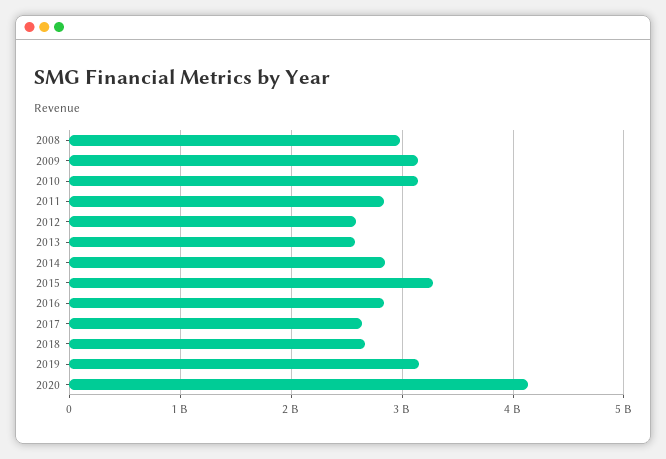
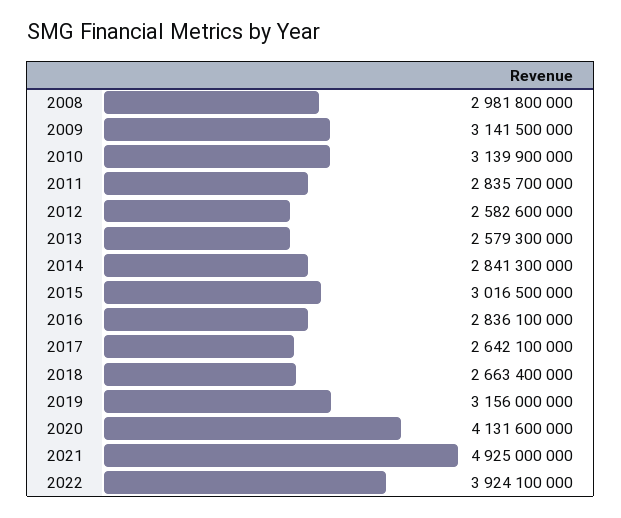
2015: 3300000000 -> 3016500000
2021: none -> 4925000000
2022: none -> 3924100000

